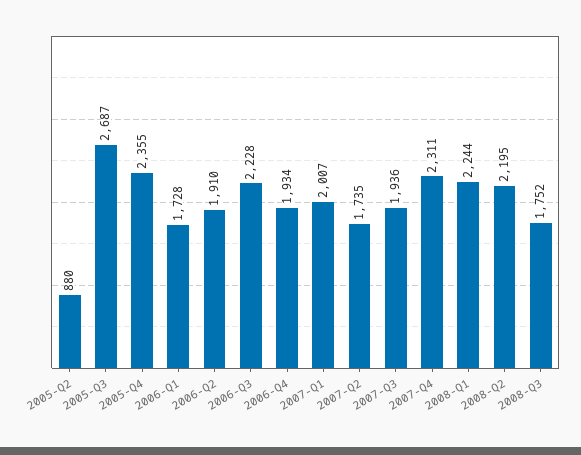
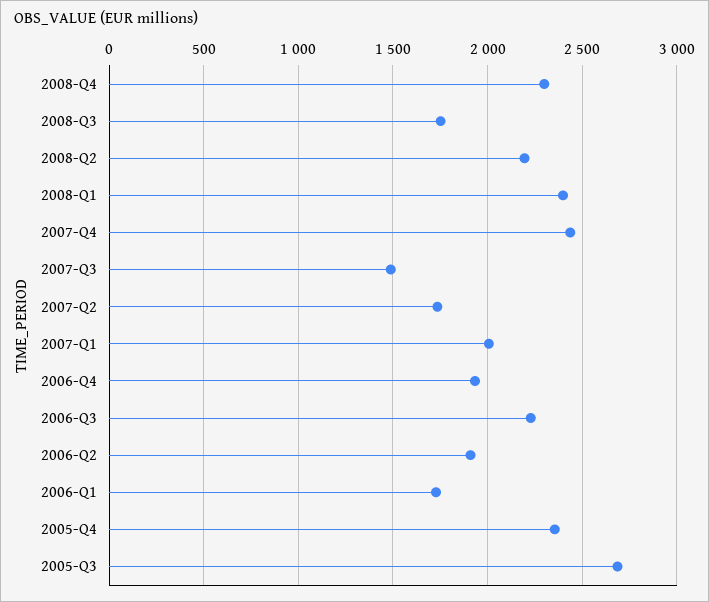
2005-Q2: 880 -> none
2007-Q3: 1936 -> 1500
2007-Q4: 2311 -> 2450
2008-Q1: 2244 -> 2400
2008-Q4: none -> 2300

